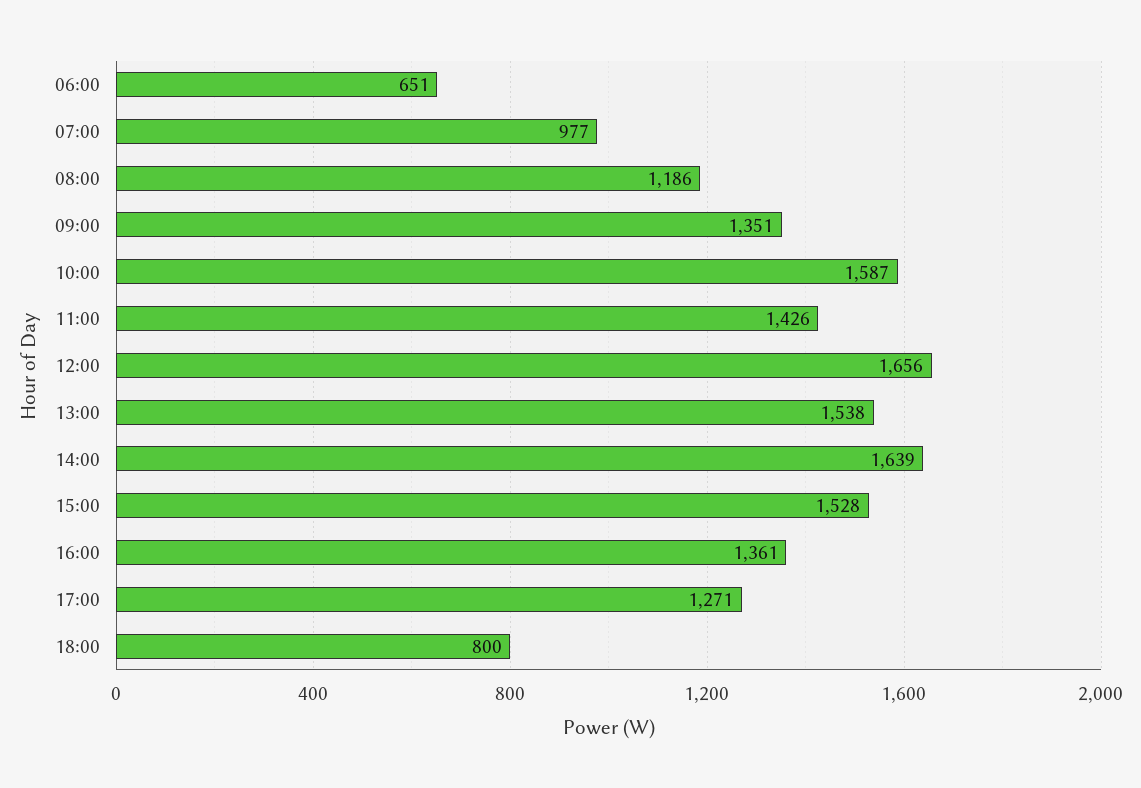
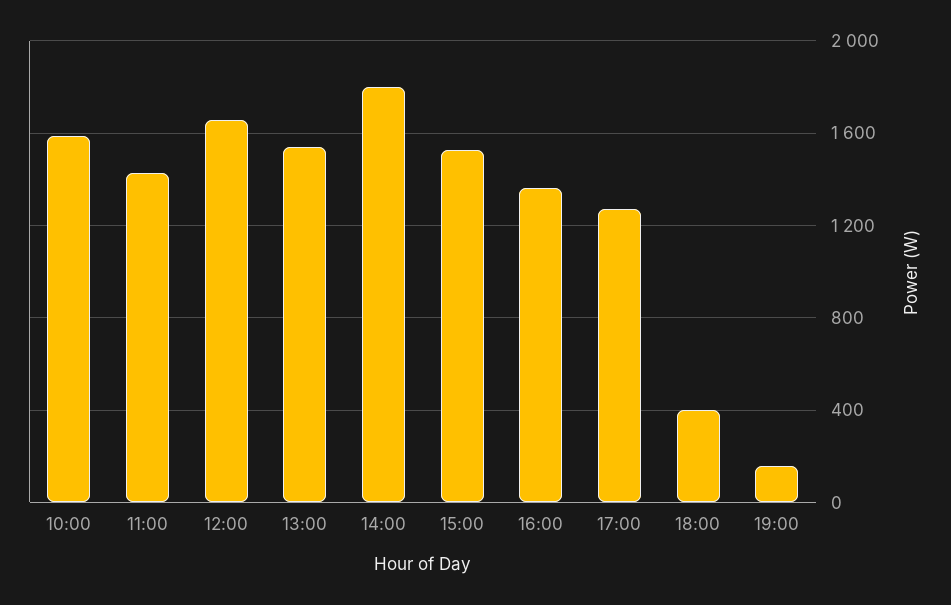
06:00: 651 -> none
07:00: 977 -> none
08:00: 1186 -> none
09:00: 1351 -> none
14:00: 1639 -> 1800
18:00: 800 -> 400
19:00: none -> 150

